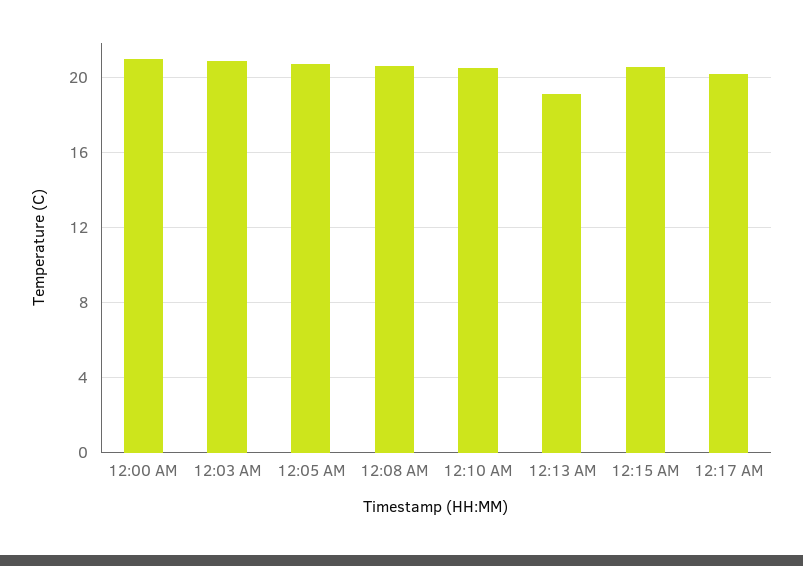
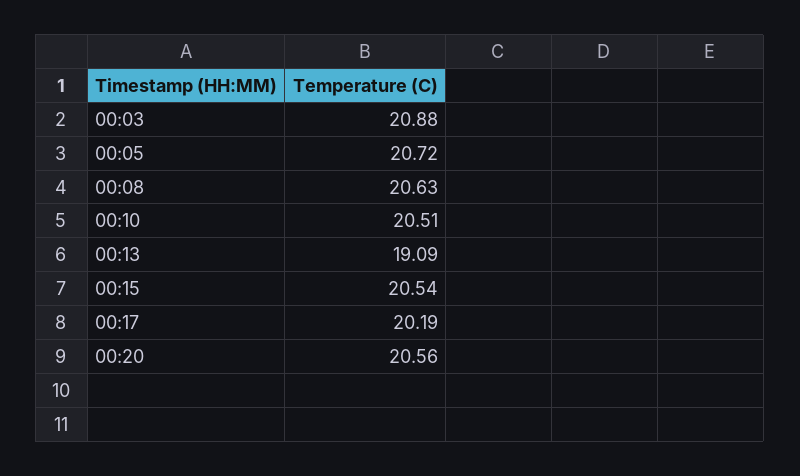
12:00 AM: 21 -> none
00:20: none -> 20.56

